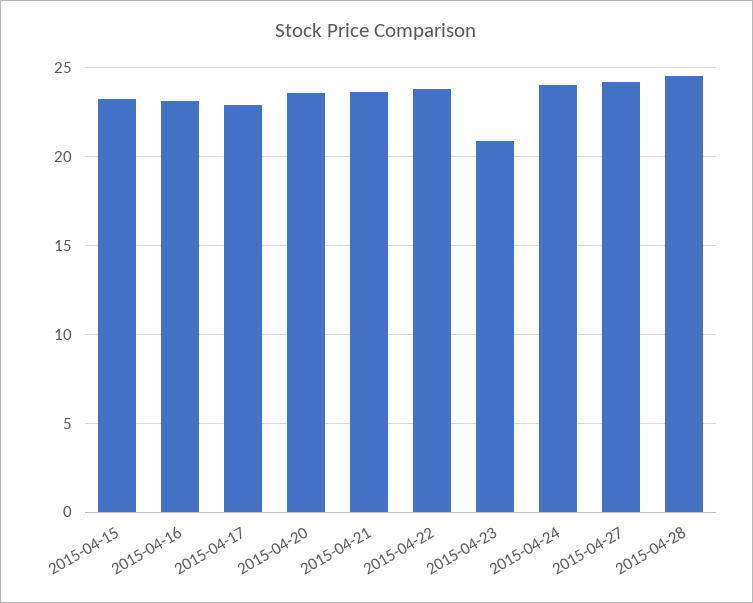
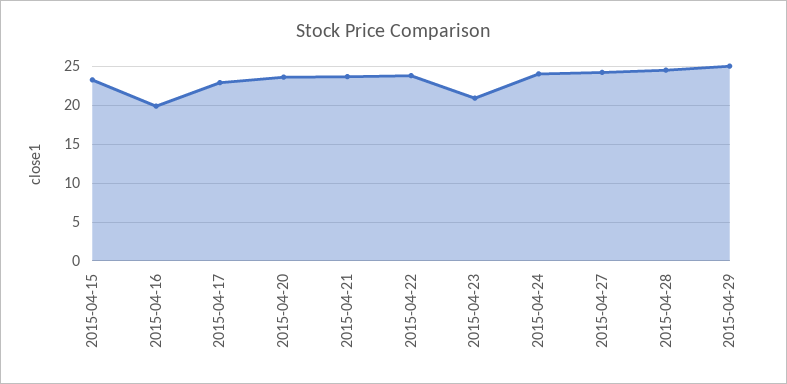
2015-04-16: 23 -> 20
2015-04-29: none -> 25

